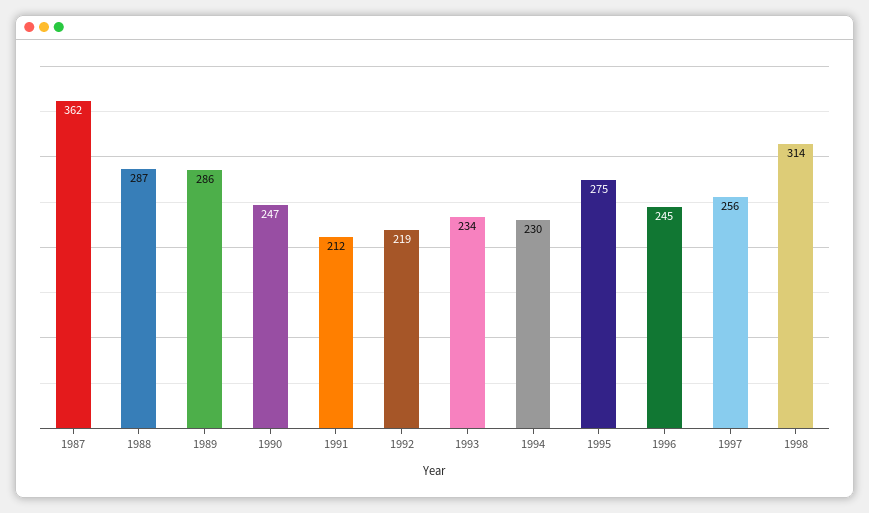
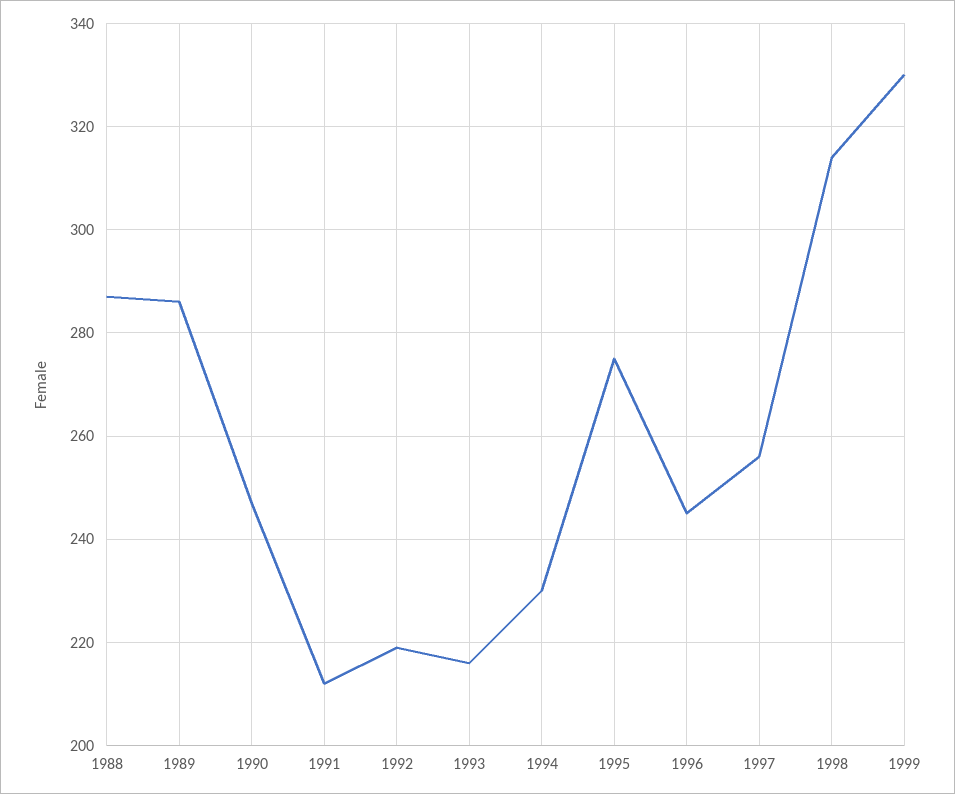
1987: 362 -> none
1993: 234 -> 215
1999: none -> 330

